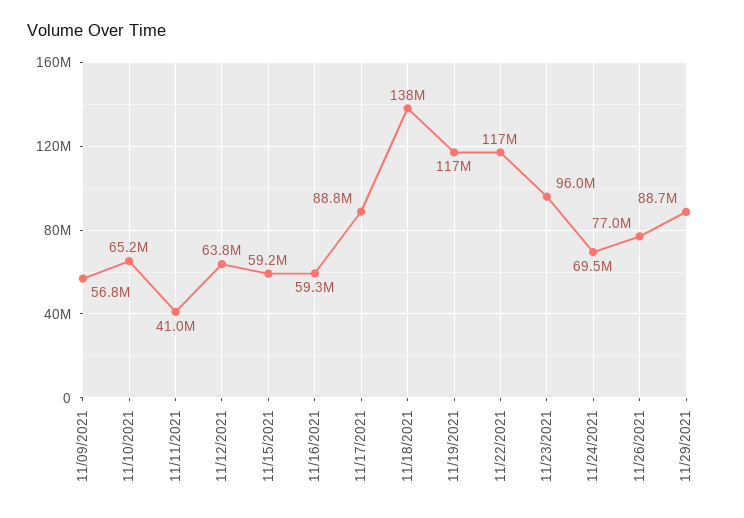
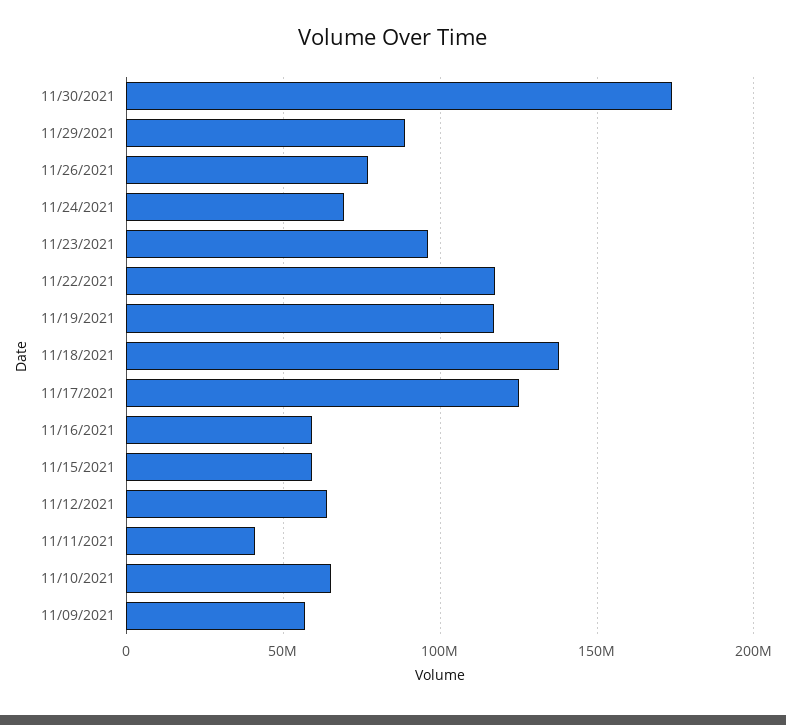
11/17/2021: 88800000 -> 125000000
11/30/2021: none -> 175000000

